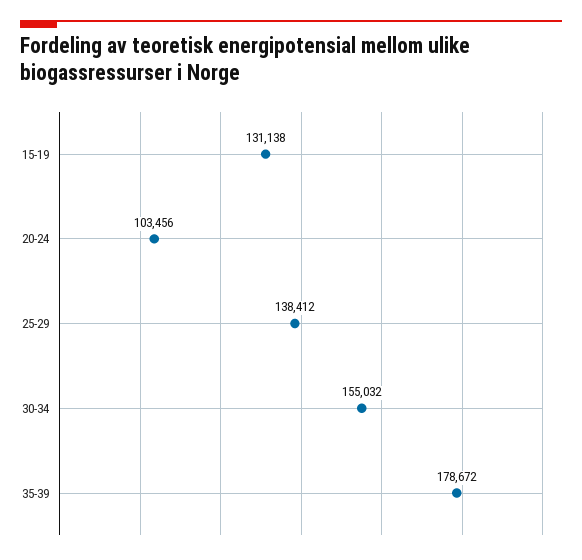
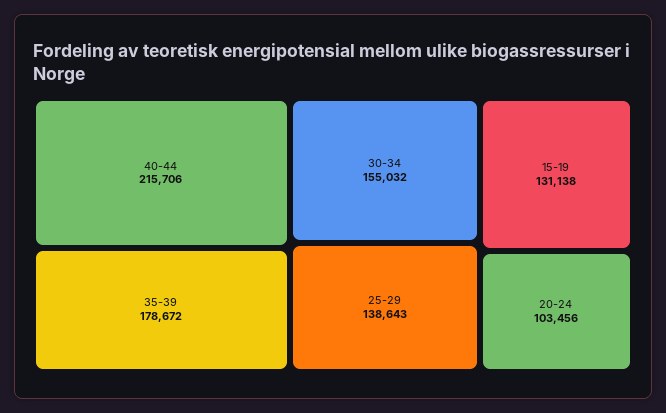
25-29: 138412 -> 138643
40-44: none -> 215706

